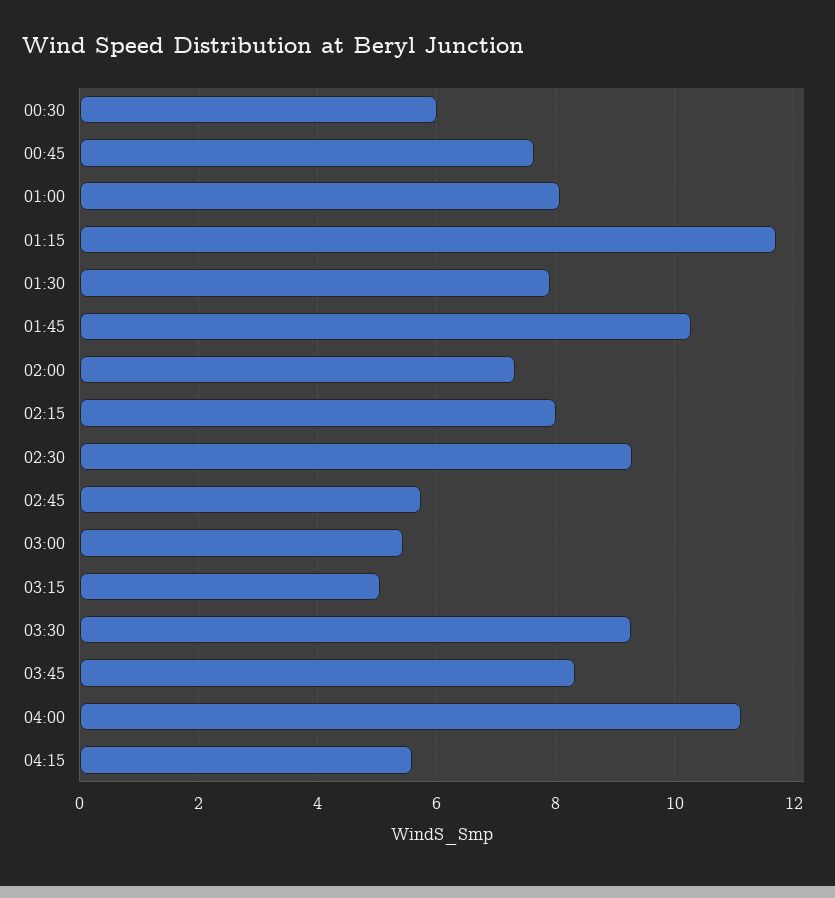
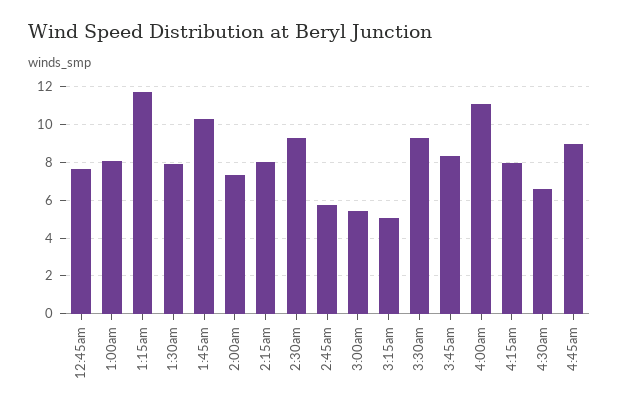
00:30: 6 -> none
04:15: 5.6 -> 8
4:30am: none -> 6.5
4:45am: none -> 9

